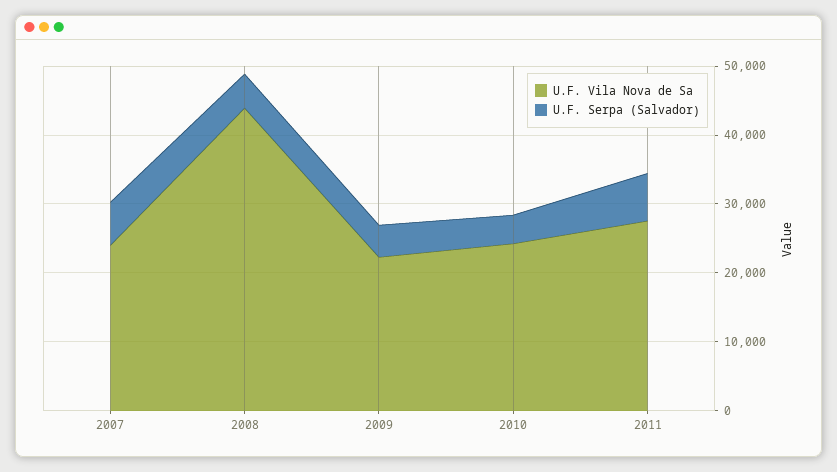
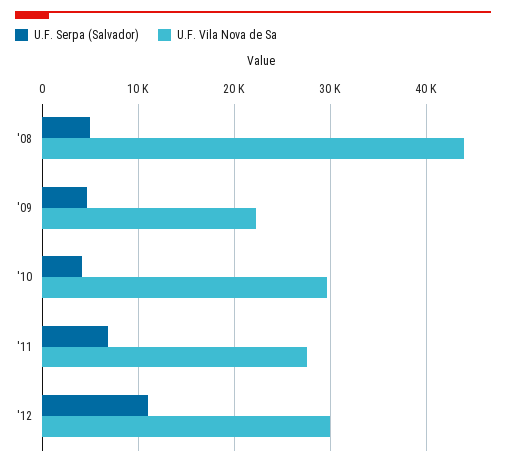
U.F. Vila Nova de Sa, 2007: 24000 -> none
U.F. Serpa (Salvador), 2007: 6000 -> none
U.F. Vila Nova de Sa, 2010: 24000 -> 30000
U.F. Serpa (Salvador), '12: none -> 11000
U.F. Vila Nova de Sa, '12: none -> 30000

